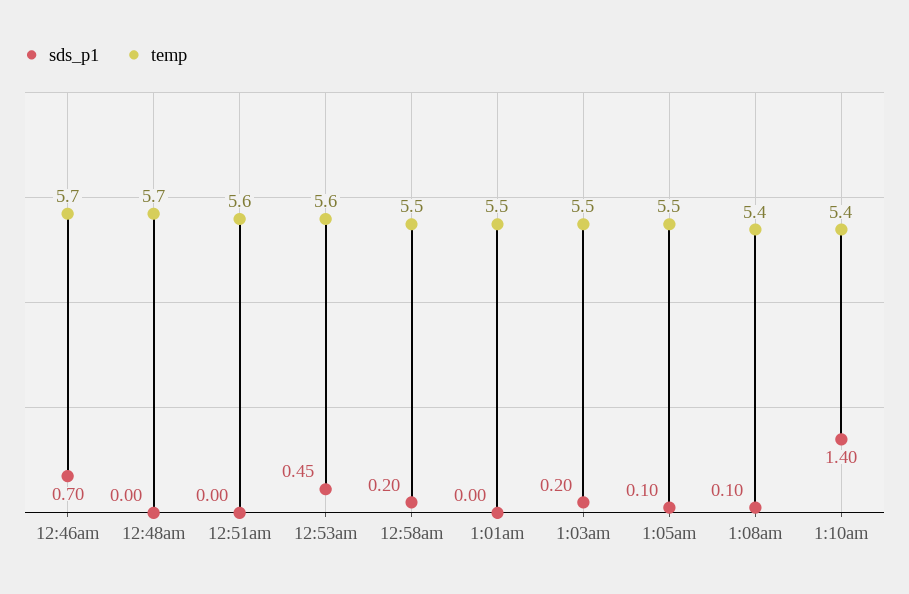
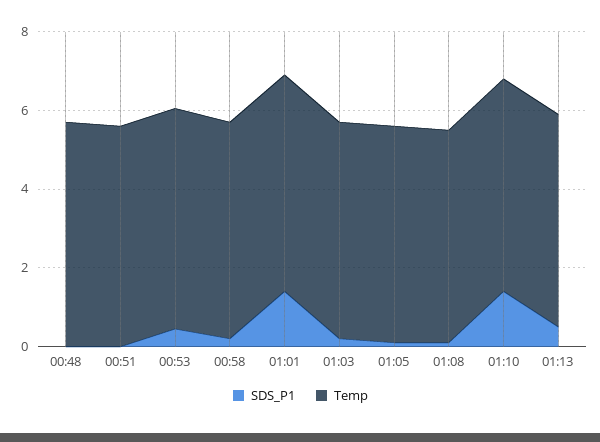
sds_p1, 12:46am: 0.7 -> none
temp, 12:46am: 5.7 -> none
sds_p1, 1:01am: 0 -> 1.5
sds_p1, 01:13: none -> 0.5
temp, 01:13: none -> 5.5

